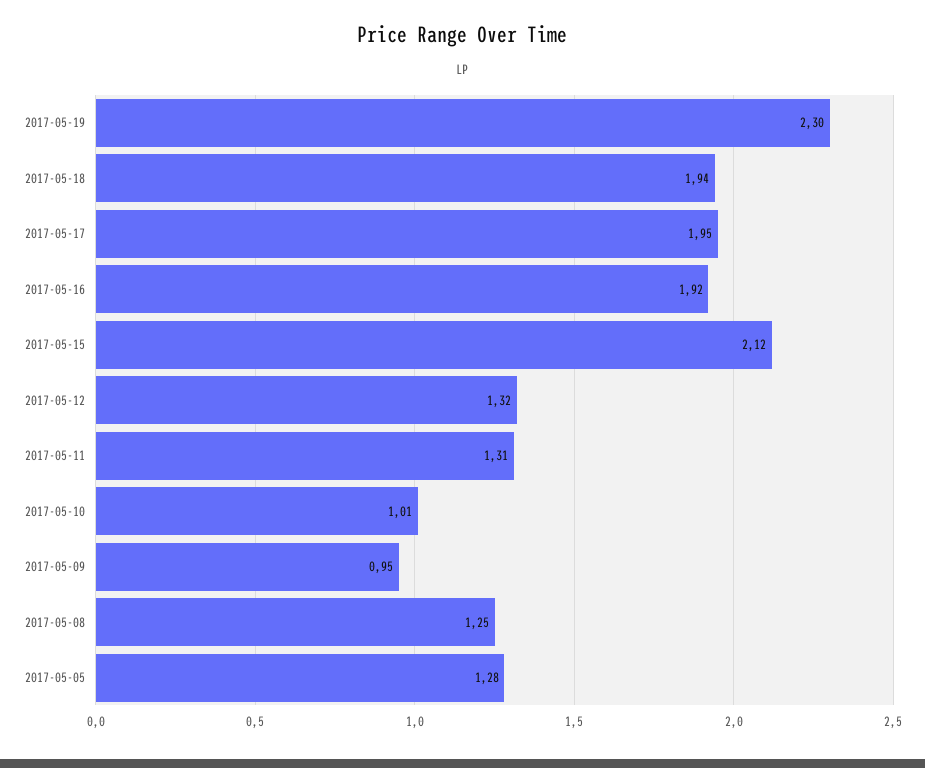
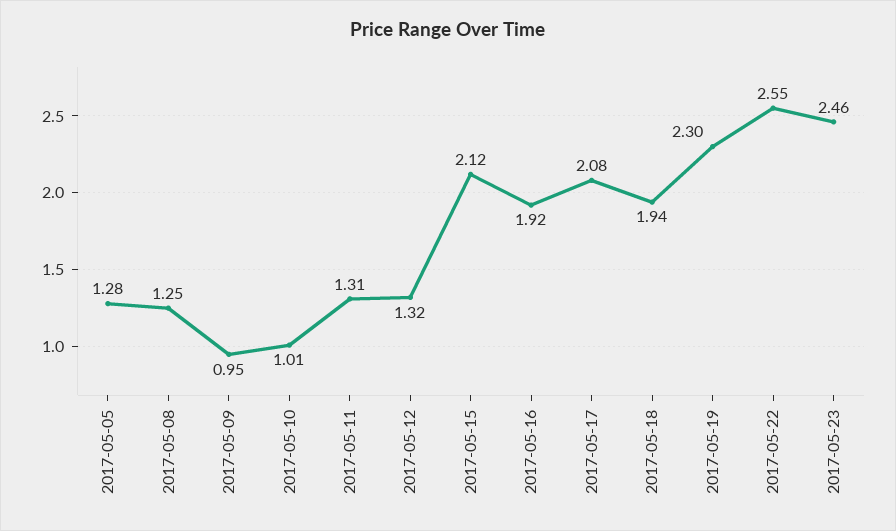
2017-05-17: 1.95 -> 2.08
2017-05-22: none -> 2.55
2017-05-23: none -> 2.46

